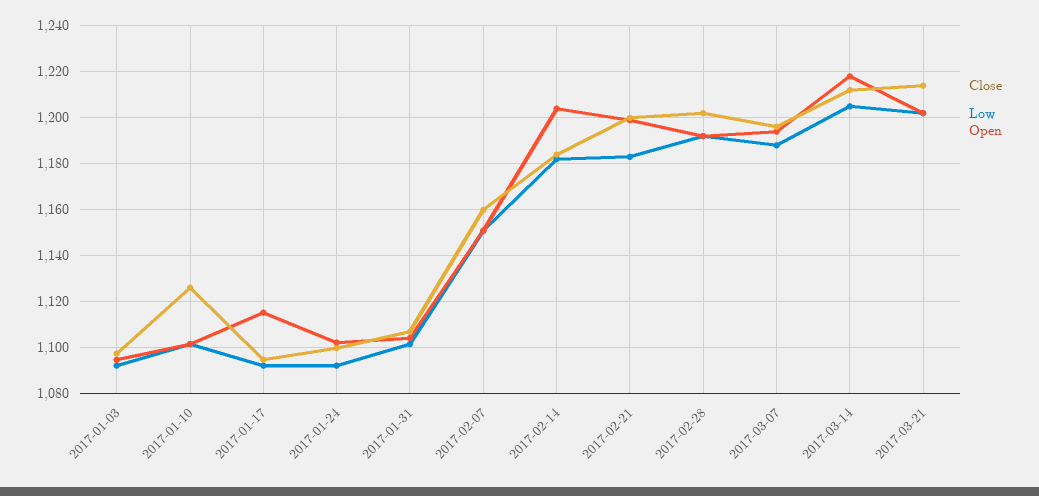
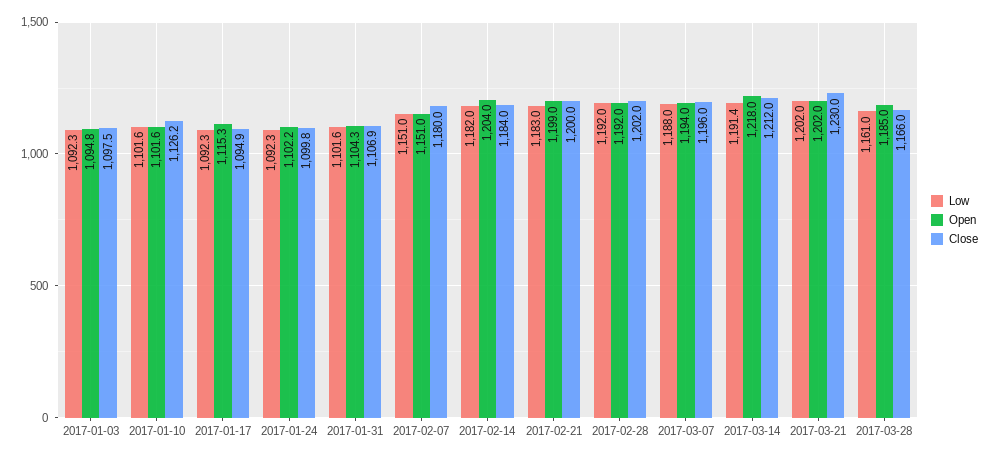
Close, 2017-02-07: 1160 -> 1180
Low, 2017-03-14: 1205 -> 1191.4
Close, 2017-03-21: 1215 -> 1230
Low, 2017-03-28: none -> 1161
Open, 2017-03-28: none -> 1185
Close, 2017-03-28: none -> 1166

